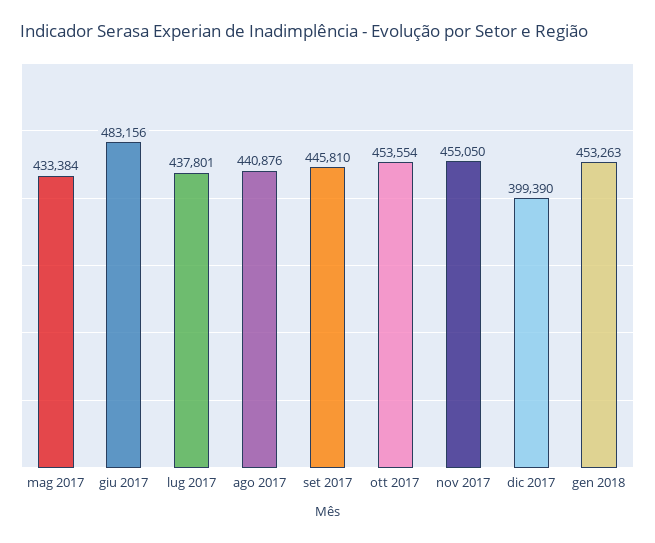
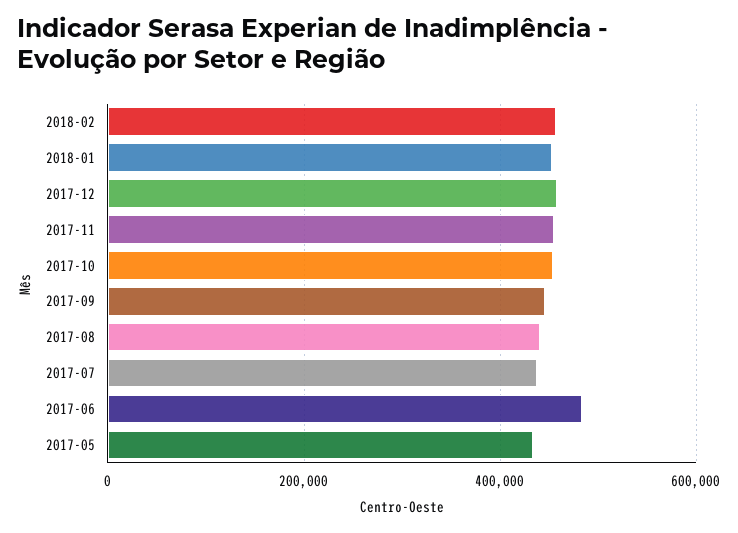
dic 2017: 399390 -> 460000
2018-02: none -> 460000

